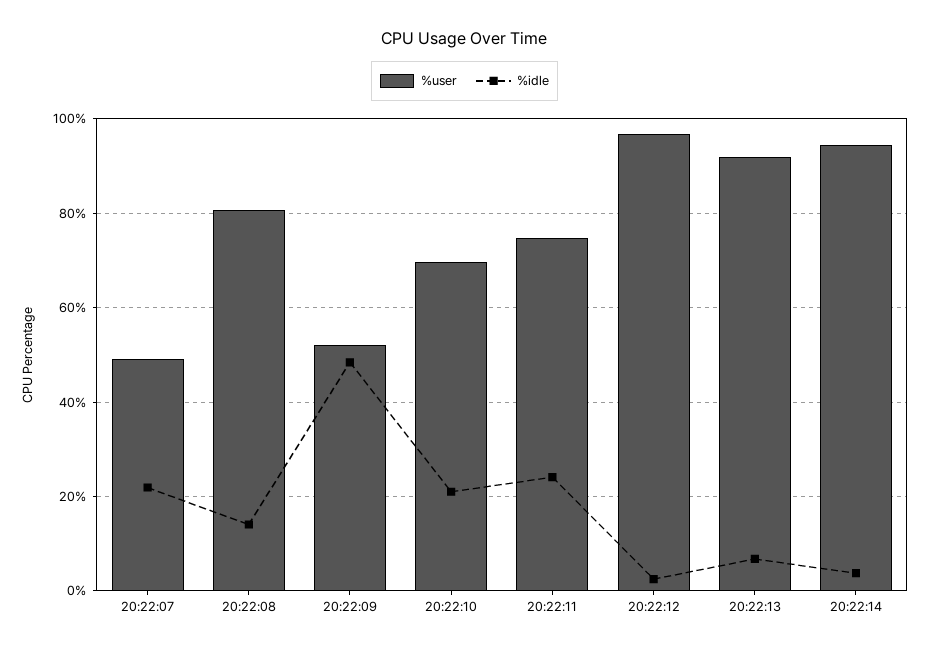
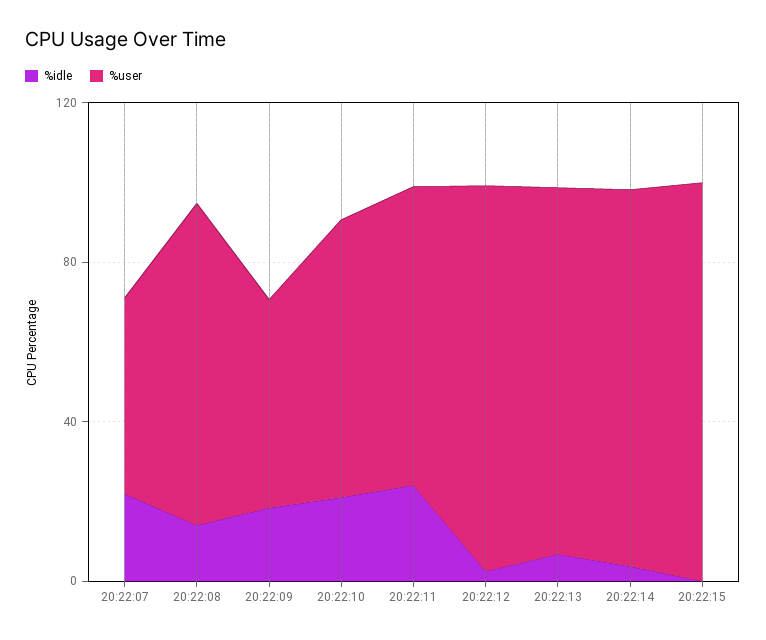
%idle, 20:22:09: 48 -> 20
%idle, 20:22:15: none -> 0
%user, 20:22:15: none -> 100

